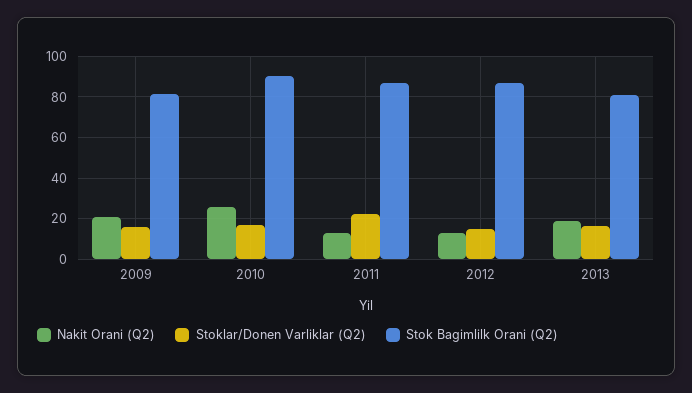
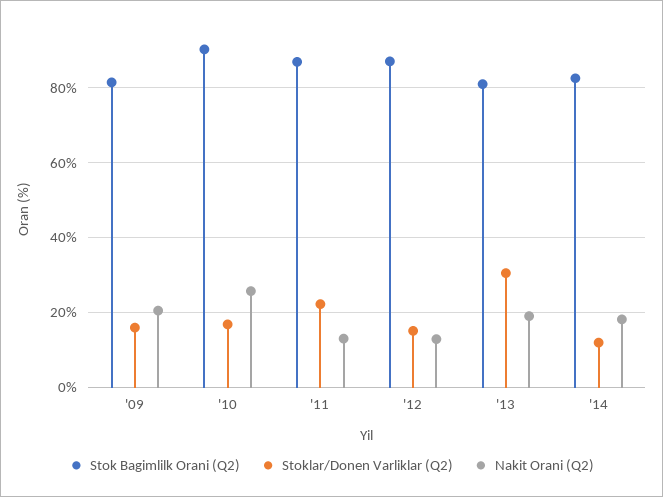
Stoklar/Donen Varliklar (Q2), 2013: 15 -> 30
Stok Bagimlilk Orani (Q2), '14: none -> 82
Stoklar/Donen Varliklar (Q2), '14: none -> 12
Nakit Orani (Q2), '14: none -> 18

